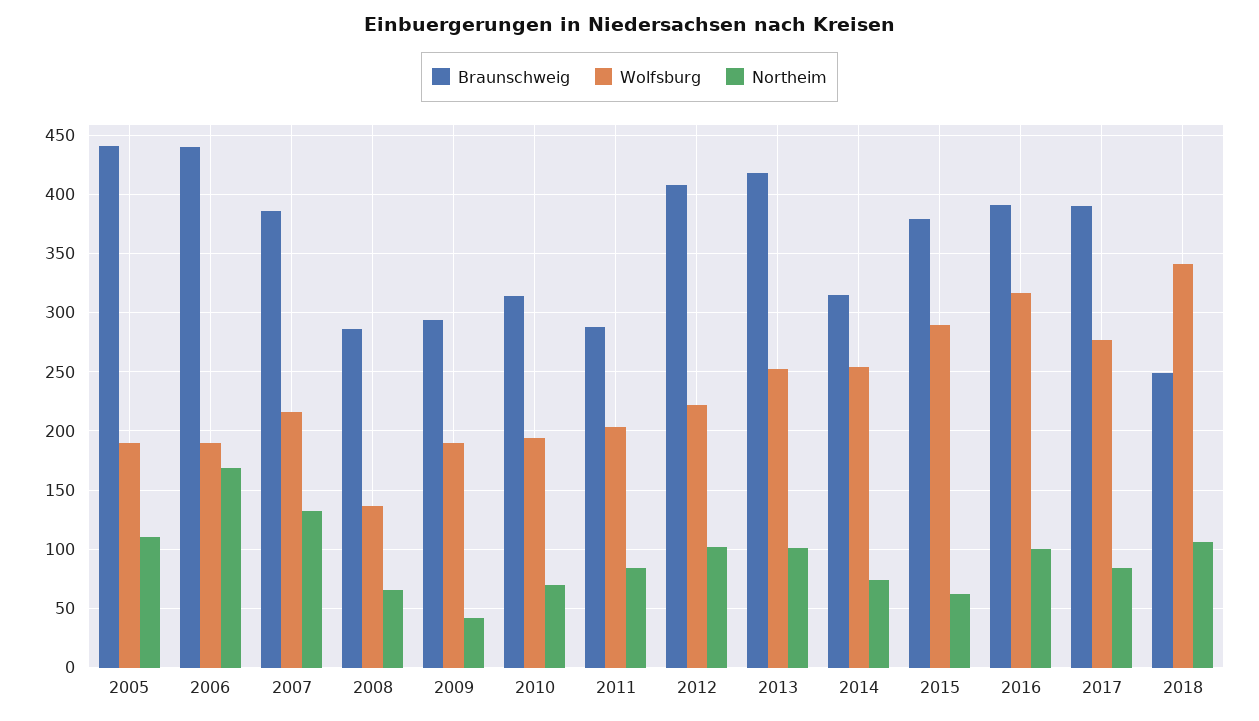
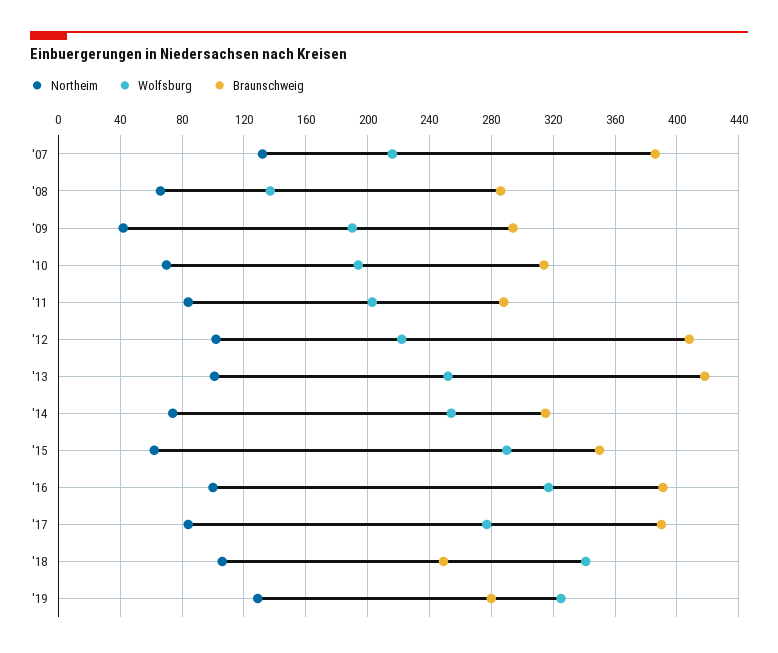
Braunschweig, 2005: 440 -> none
Wolfsburg, 2005: 190 -> none
Northeim, 2005: 110 -> none
Braunschweig, 2006: 440 -> none
Wolfsburg, 2006: 190 -> none
Northeim, 2006: 170 -> none
Braunschweig, 2015: 380 -> 350
Northeim, '19: none -> 130
Wolfsburg, '19: none -> 325
Braunschweig, '19: none -> 280

